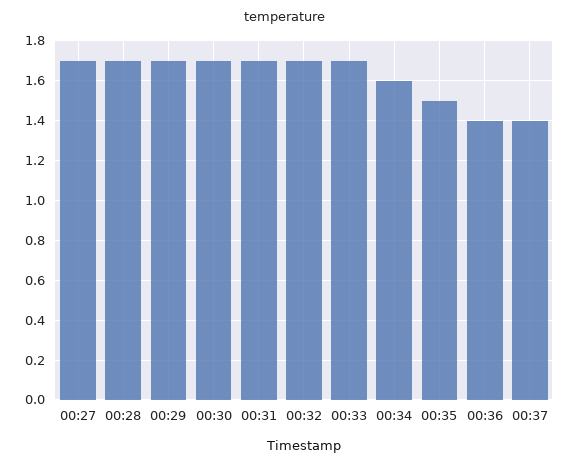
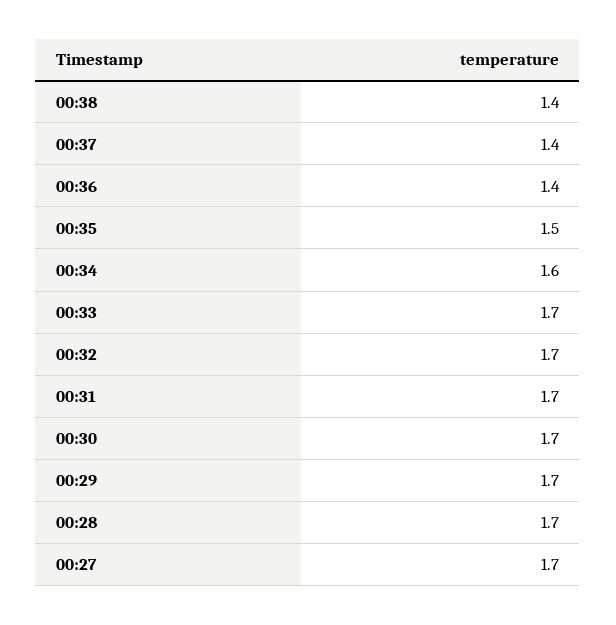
00:38: none -> 1.4

